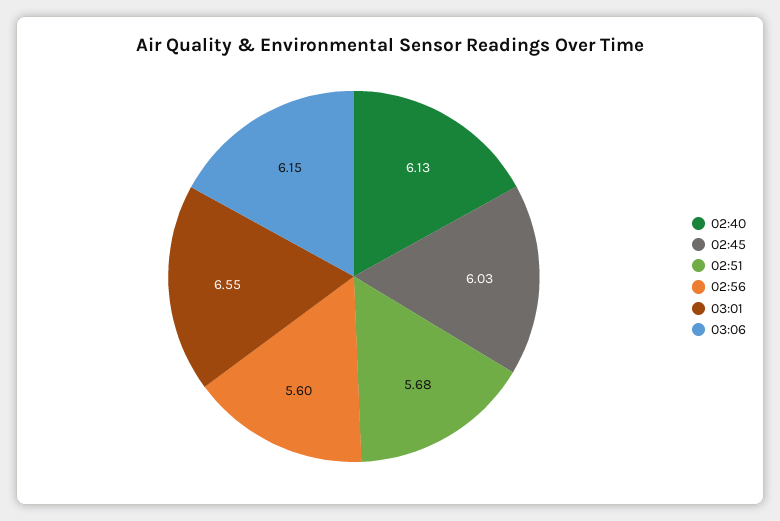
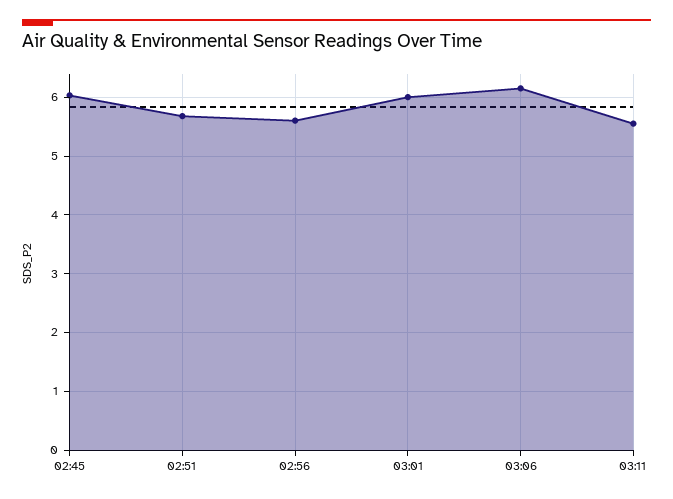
02:40: 6.13 -> none
03:01: 6.55 -> 6
03:11: none -> 5.6

